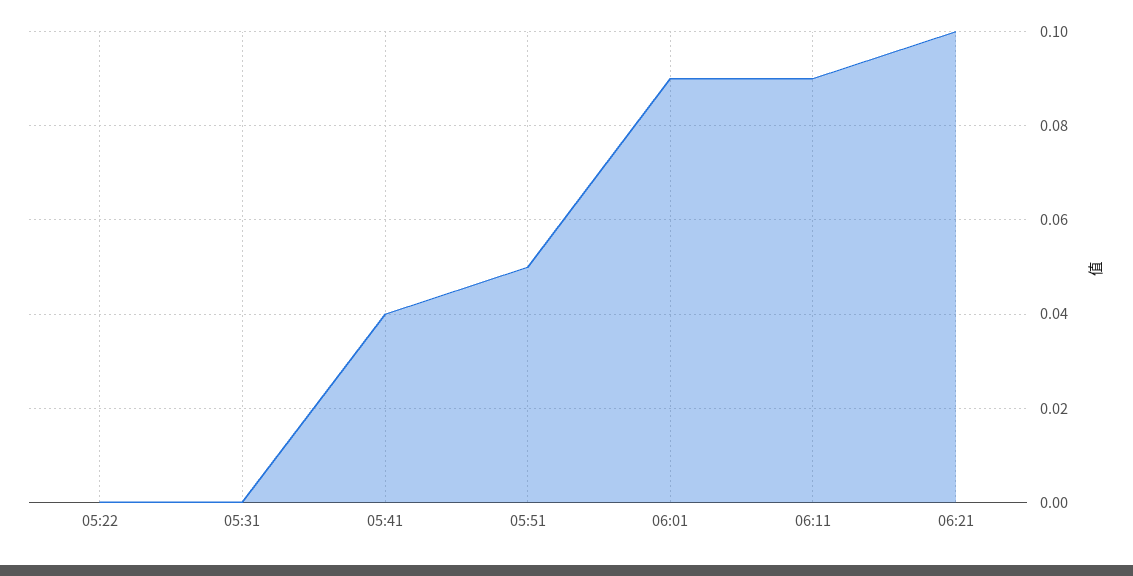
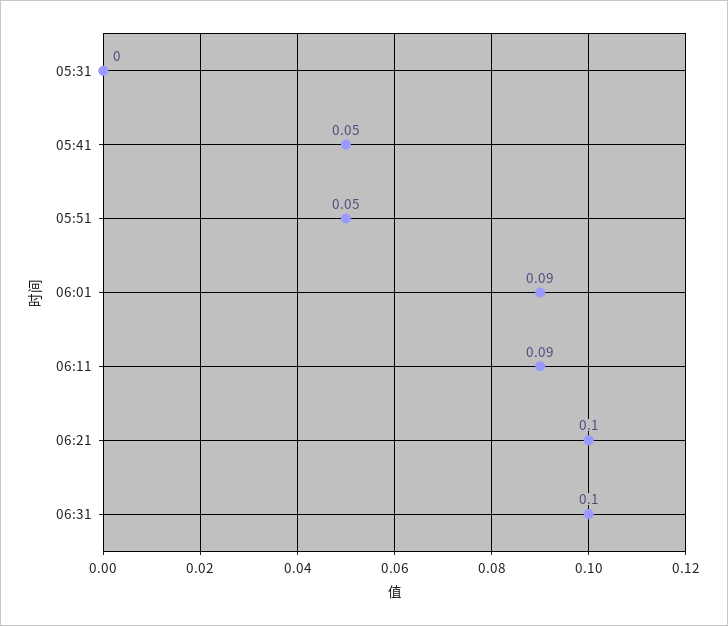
05:22: 0 -> none
05:41: 0.04 -> 0.05
06:31: none -> 0.1

